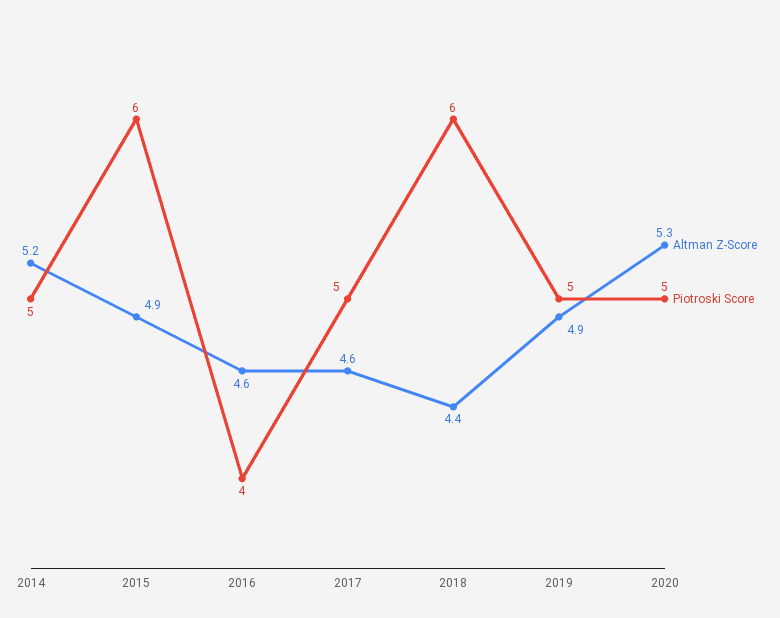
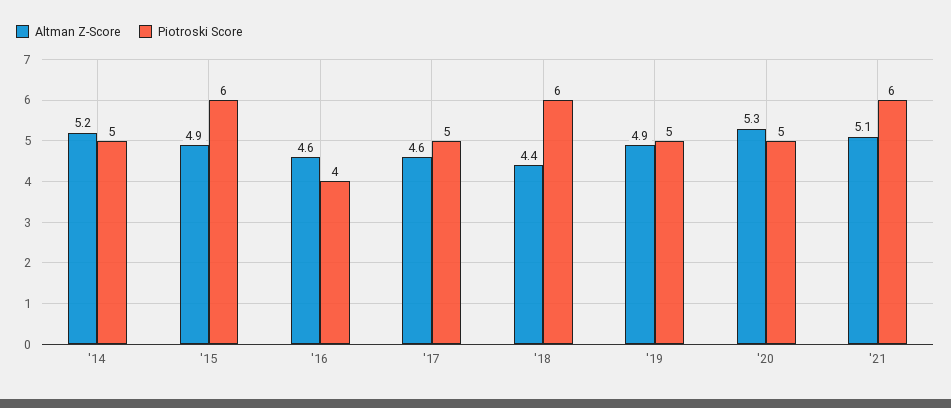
Altman Z-Score, '21: none -> 5.1
Piotroski Score, '21: none -> 6

